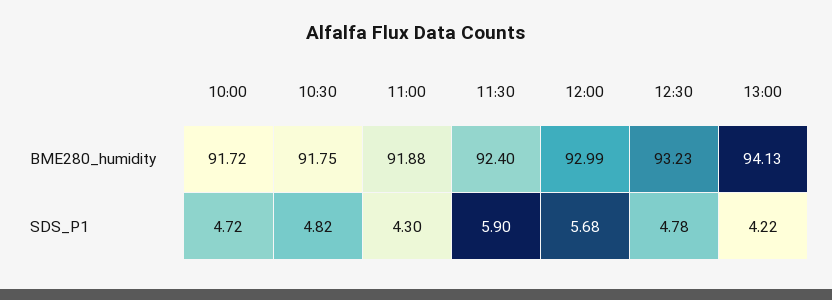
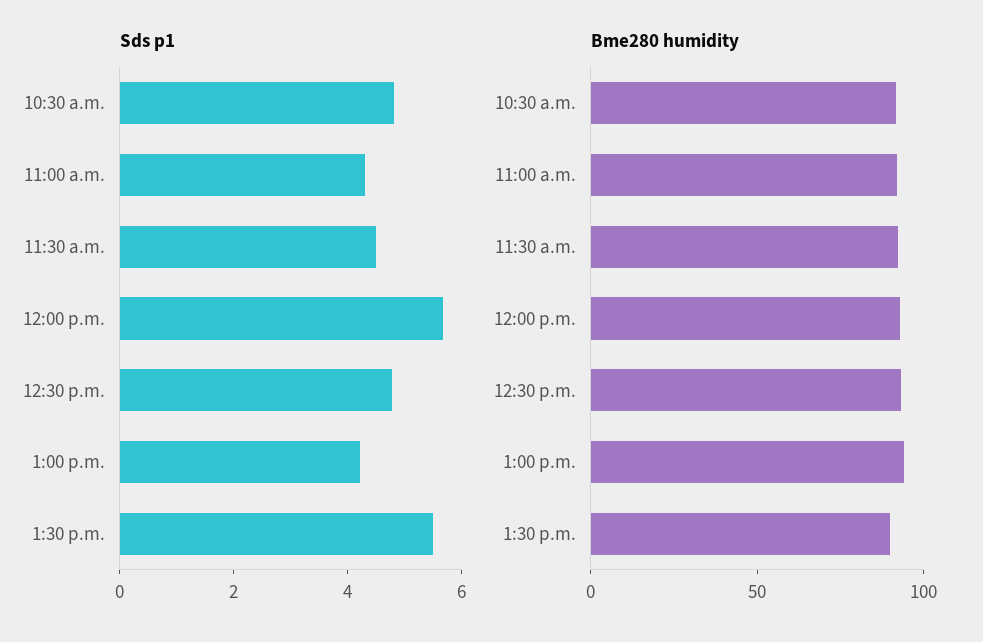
BME280_humidity, 10:00: 91.72 -> none
SDS_P1, 10:00: 4.72 -> none
SDS_P1, 11:30: 5.9 -> 4.5
SDS_P1, 1:30 p.m.: none -> 5.5
BME280_humidity, 1:30 p.m.: none -> 90

